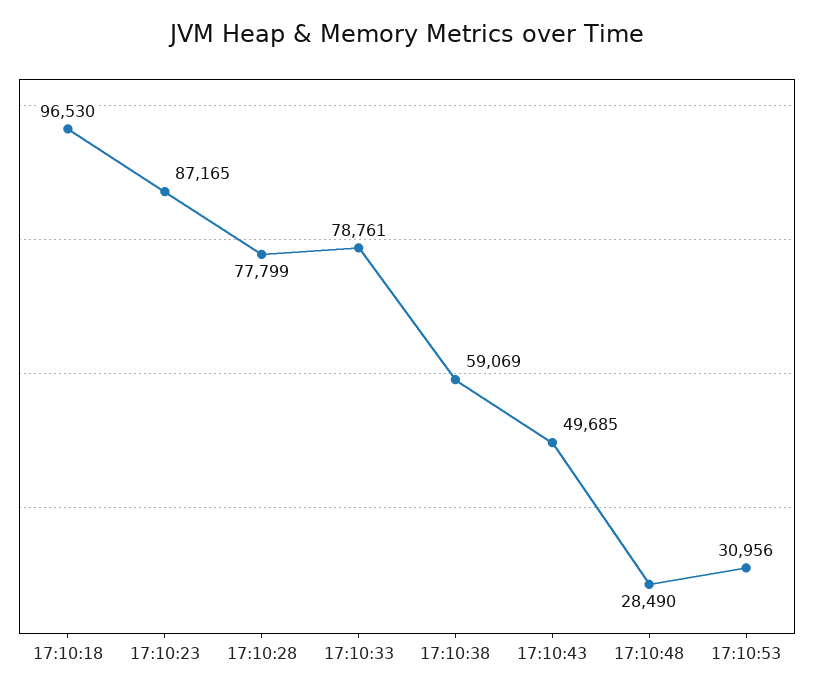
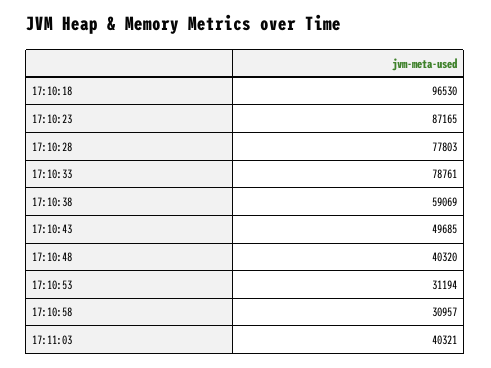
17:10:28: 77799 -> 77803
17:10:48: 28490 -> 40320
17:10:53: 30956 -> 31194
17:10:58: none -> 30957
17:11:03: none -> 40321

